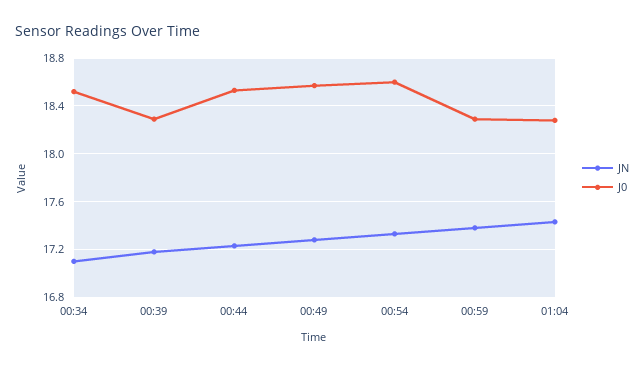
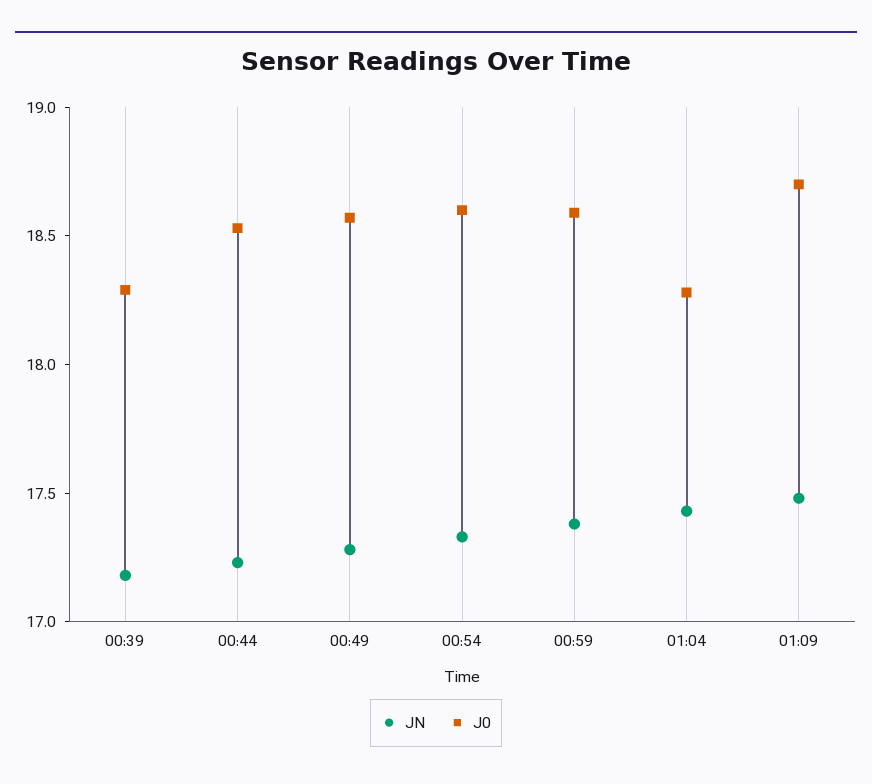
JN, 00:34: 17.1 -> none
J0, 00:34: 18.5 -> none
J0, 00:59: 18.3 -> 18.6
JN, 01:09: none -> 17.5
J0, 01:09: none -> 18.7

